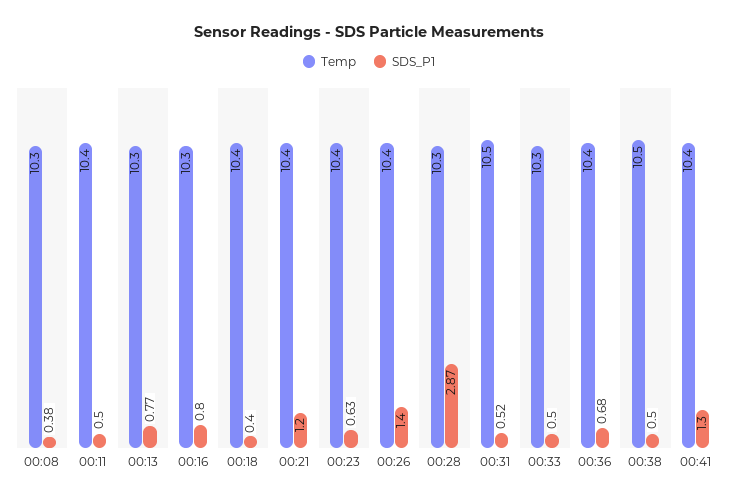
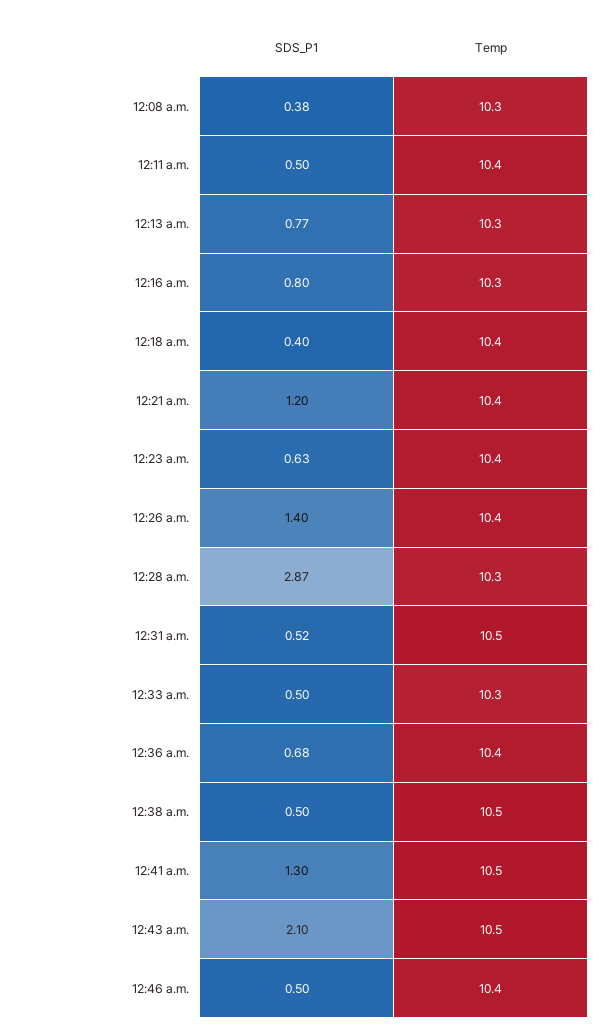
Temp, 00:41: 10.4 -> 10.5
SDS_P1, 12:43 a.m.: none -> 2.1
Temp, 12:43 a.m.: none -> 10.5
SDS_P1, 12:46 a.m.: none -> 0.5
Temp, 12:46 a.m.: none -> 10.4

